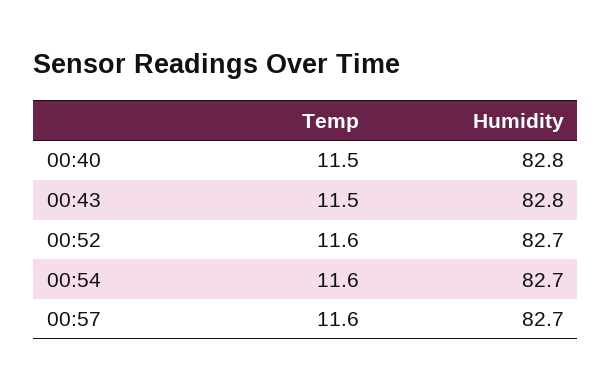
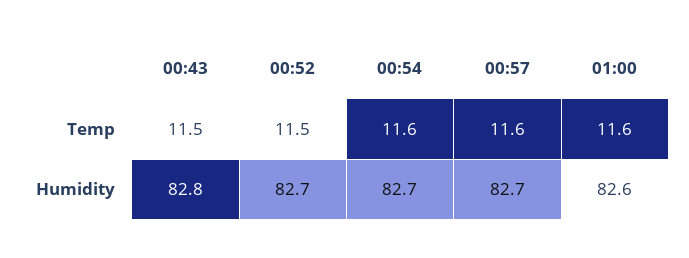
Temp, 00:40: 11.5 -> none
Humidity, 00:40: 82.8 -> none
Temp, 00:52: 11.6 -> 11.5
Temp, 01:00: none -> 11.6
Humidity, 01:00: none -> 82.6

